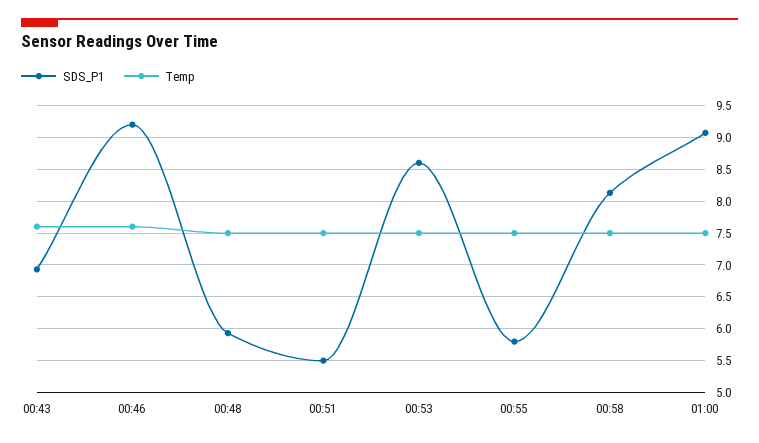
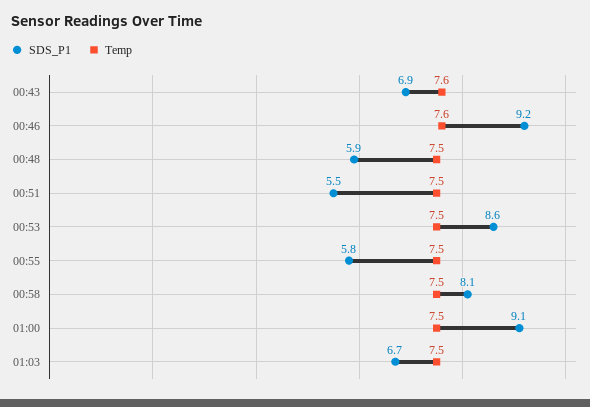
SDS_P1, 01:03: none -> 6.7
Temp, 01:03: none -> 7.5

